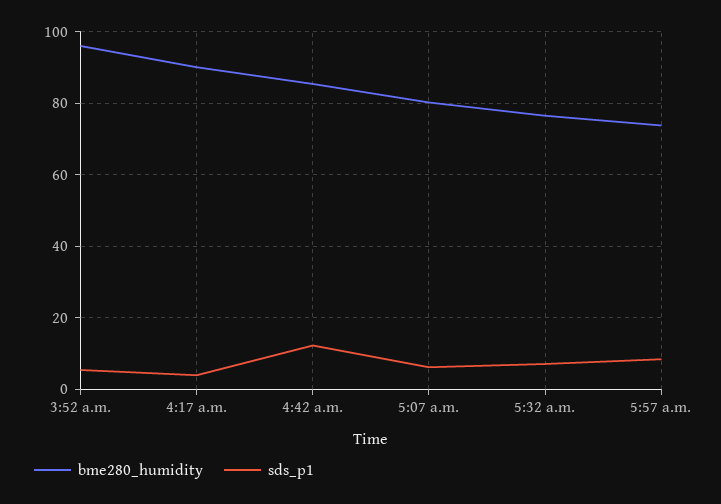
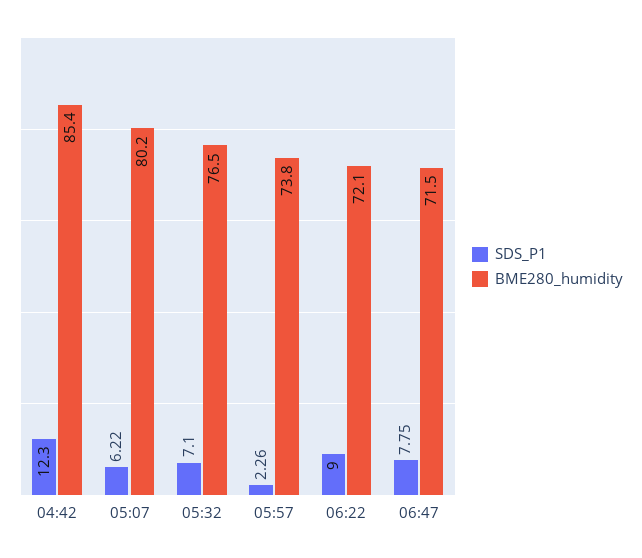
bme280_humidity, 3:52 a.m.: 96 -> none
sds_p1, 3:52 a.m.: 6 -> none
bme280_humidity, 4:17 a.m.: 90 -> none
sds_p1, 4:17 a.m.: 4 -> none
sds_p1, 5:57 a.m.: 8 -> 2.26
sds_p1, 06:22: none -> 9
bme280_humidity, 06:22: none -> 72.1
sds_p1, 06:47: none -> 7.75
bme280_humidity, 06:47: none -> 71.5

